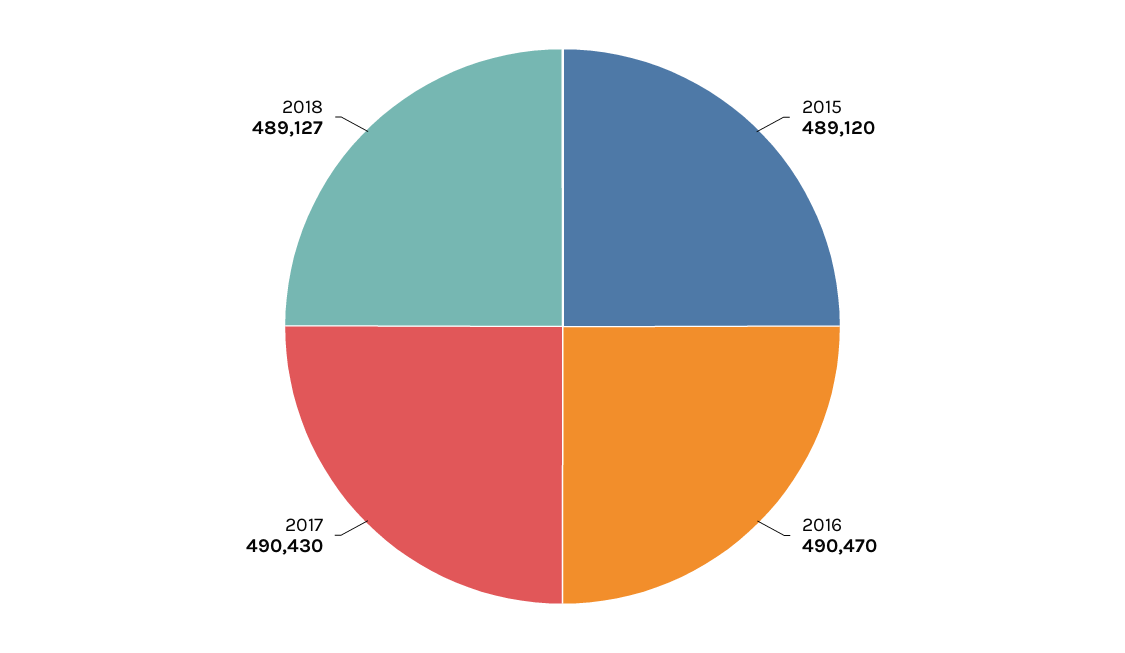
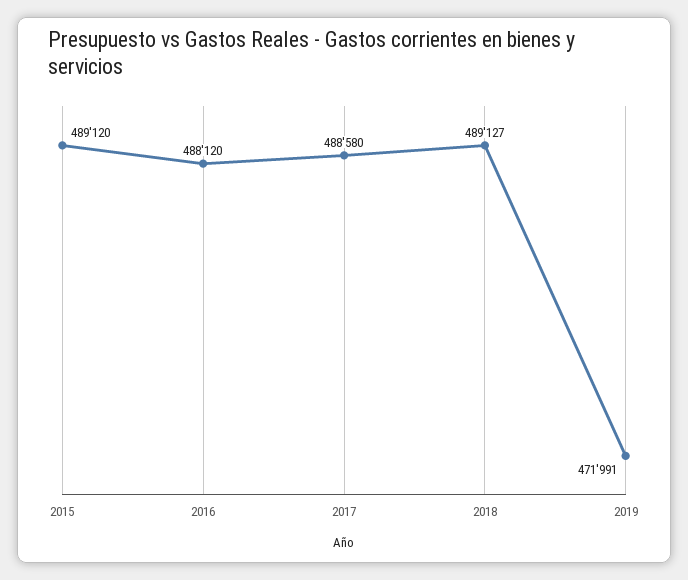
2016: 490470 -> 488120
2017: 490430 -> 488580
2019: none -> 471991

